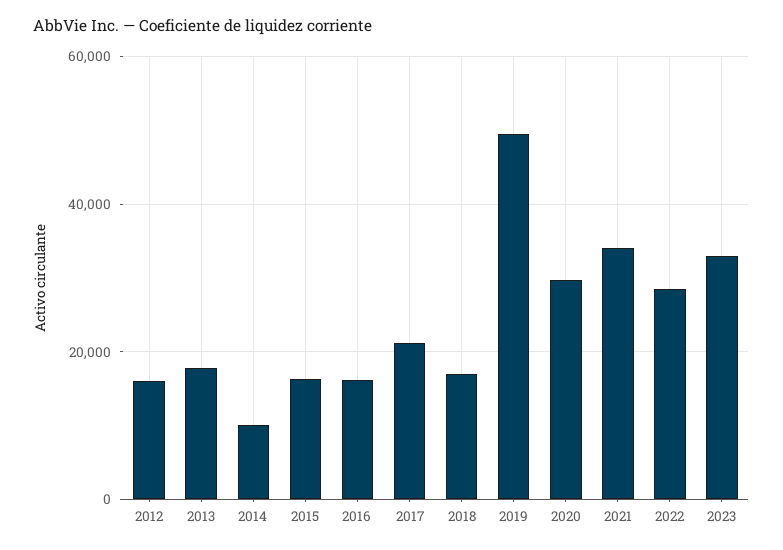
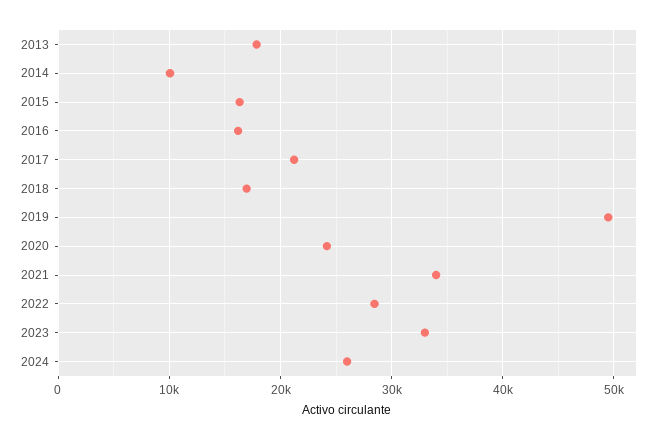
2012: 16000 -> none
2020: 30000 -> 24000
2024: none -> 26000

